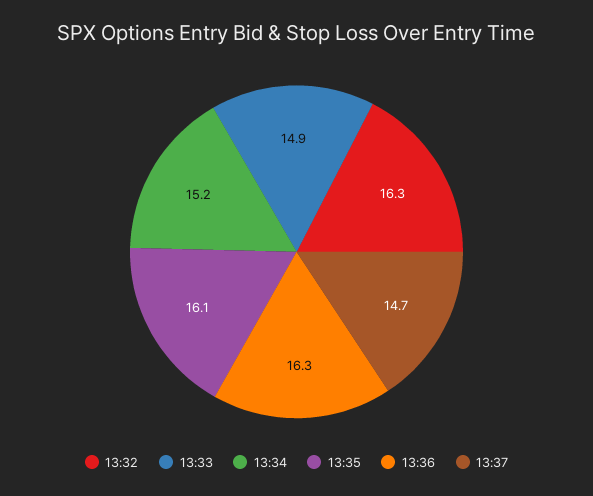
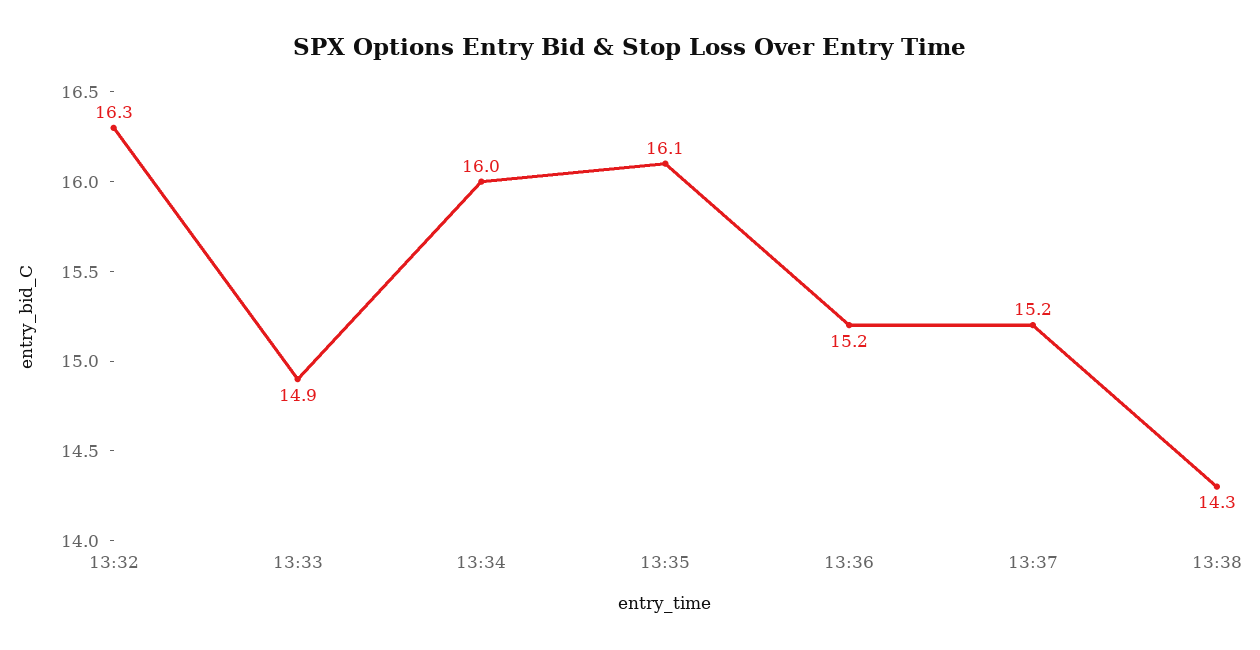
13:34: 15.2 -> 16
13:36: 16.3 -> 15.2
13:37: 14.7 -> 15.2
13:38: none -> 14.3

